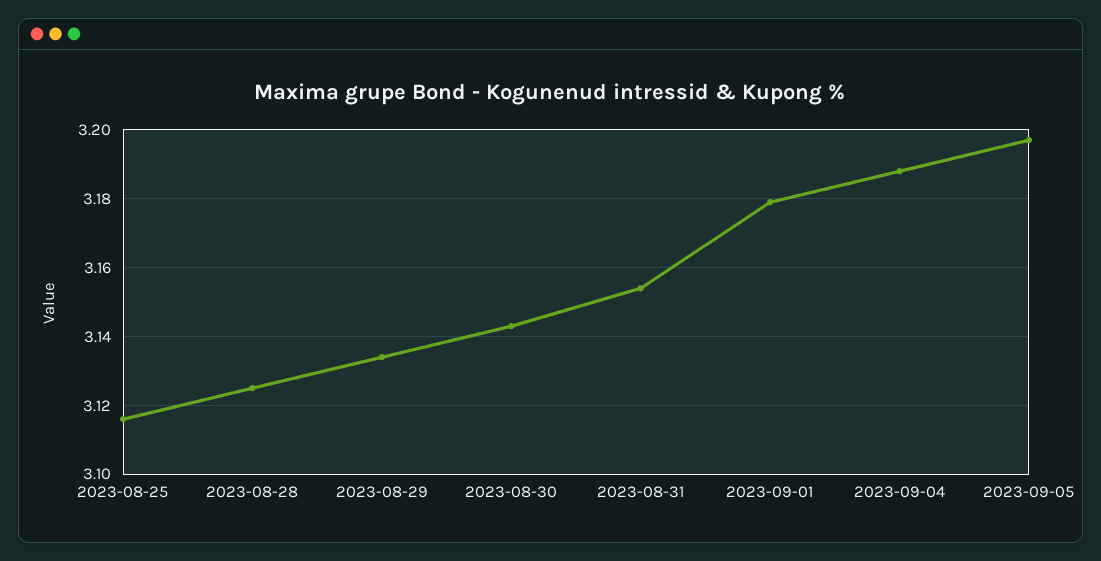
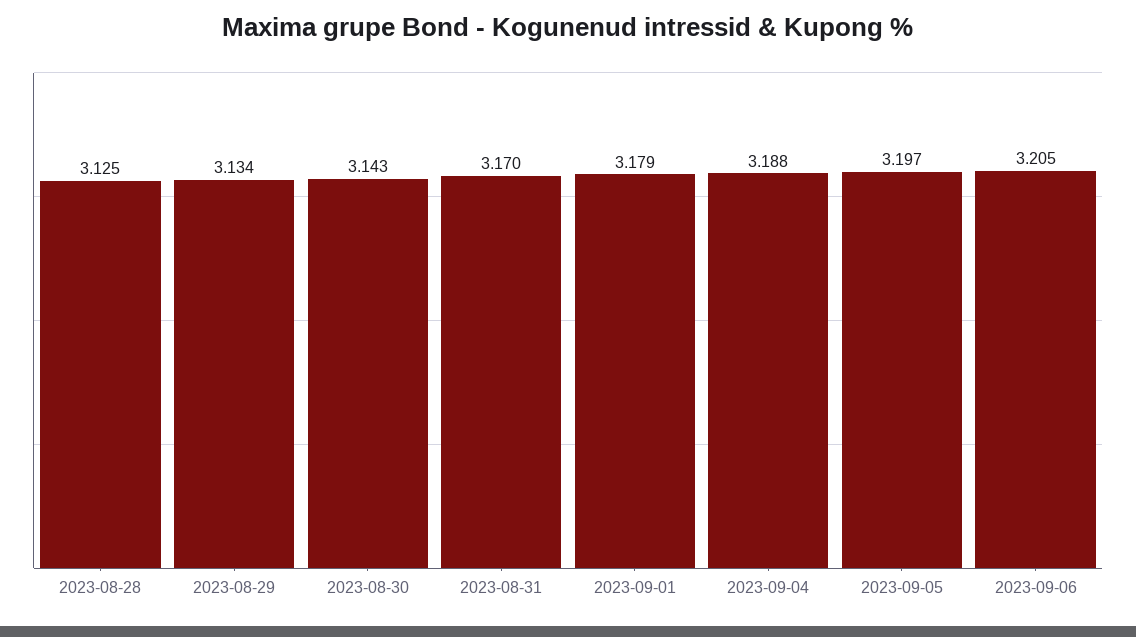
2023-08-25: 3.115 -> none
2023-08-31: 3.155 -> 3.17
2023-09-06: none -> 3.205

